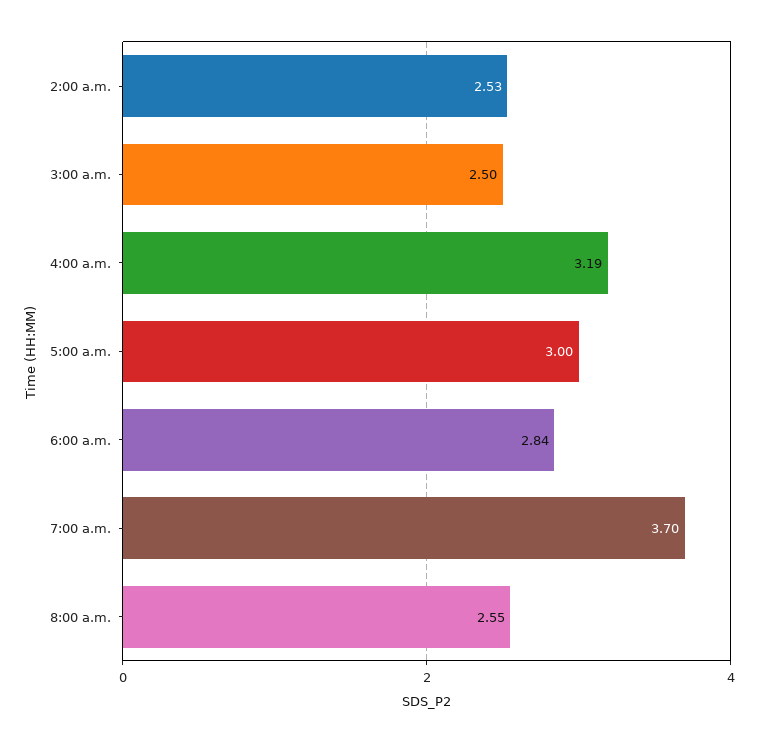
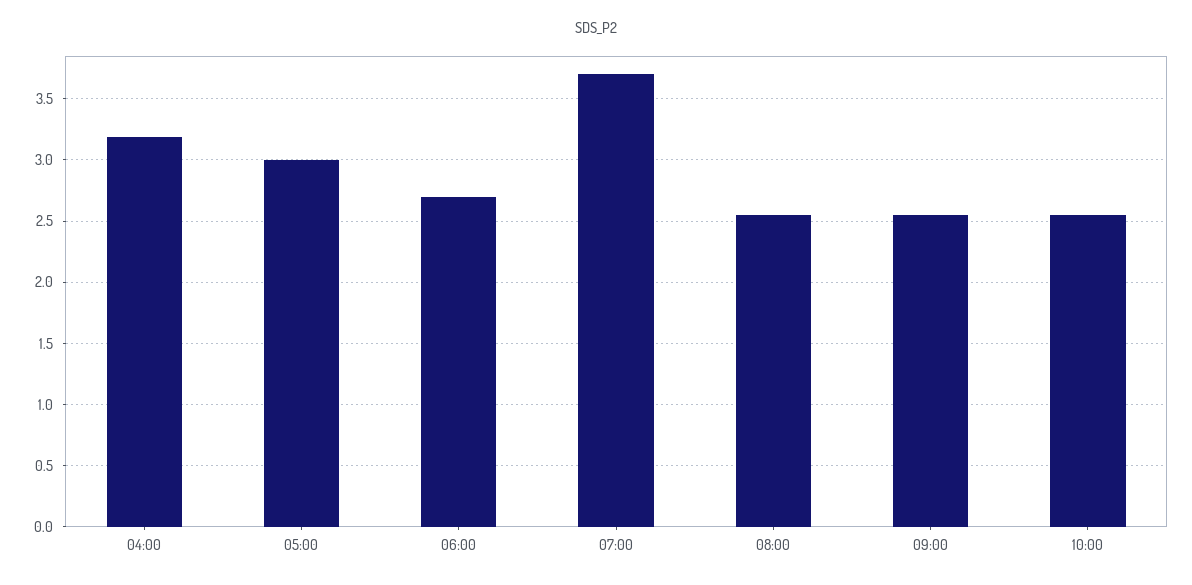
2:00 a.m.: 2.53 -> none
3:00 a.m.: 2.5 -> none
6:00 a.m.: 2.84 -> 2.7
09:00: none -> 2.55
10:00: none -> 2.55

